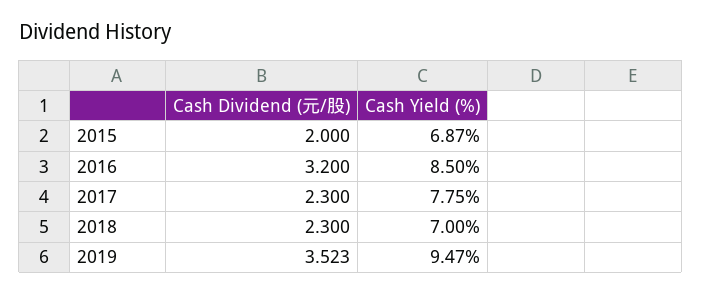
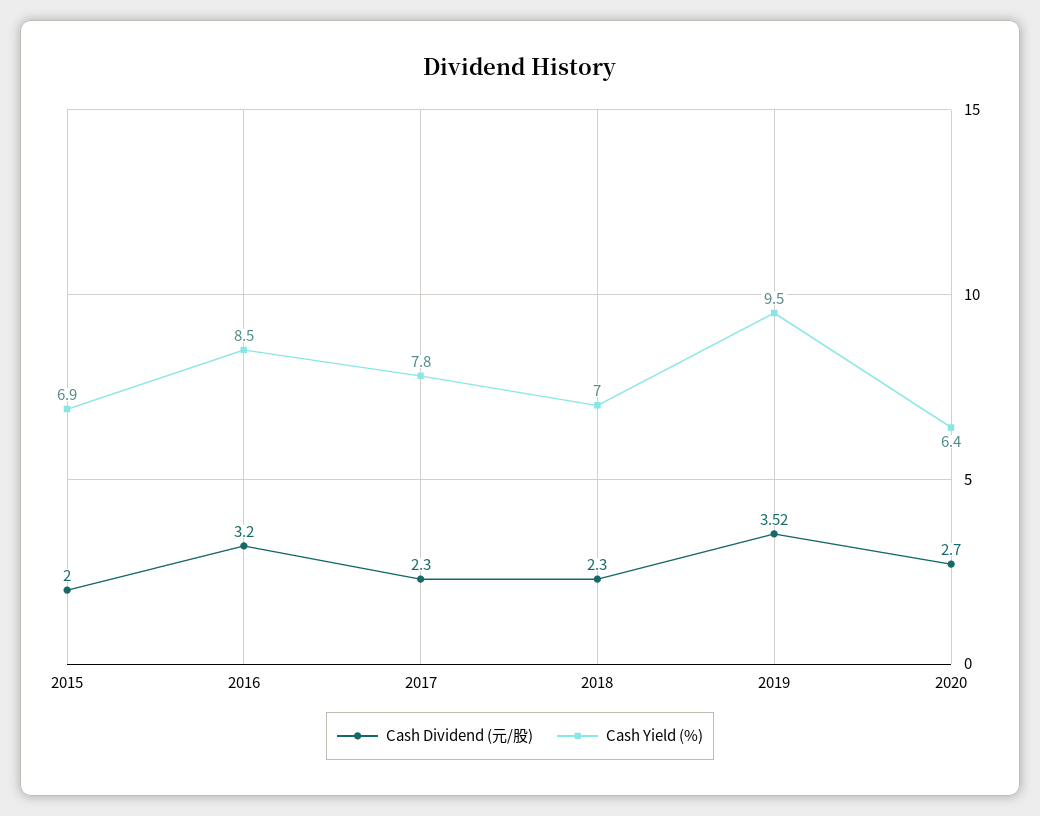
Cash Dividend (元/股), 2020: none -> 2.7
Cash Yield (%), 2020: none -> 6.4

